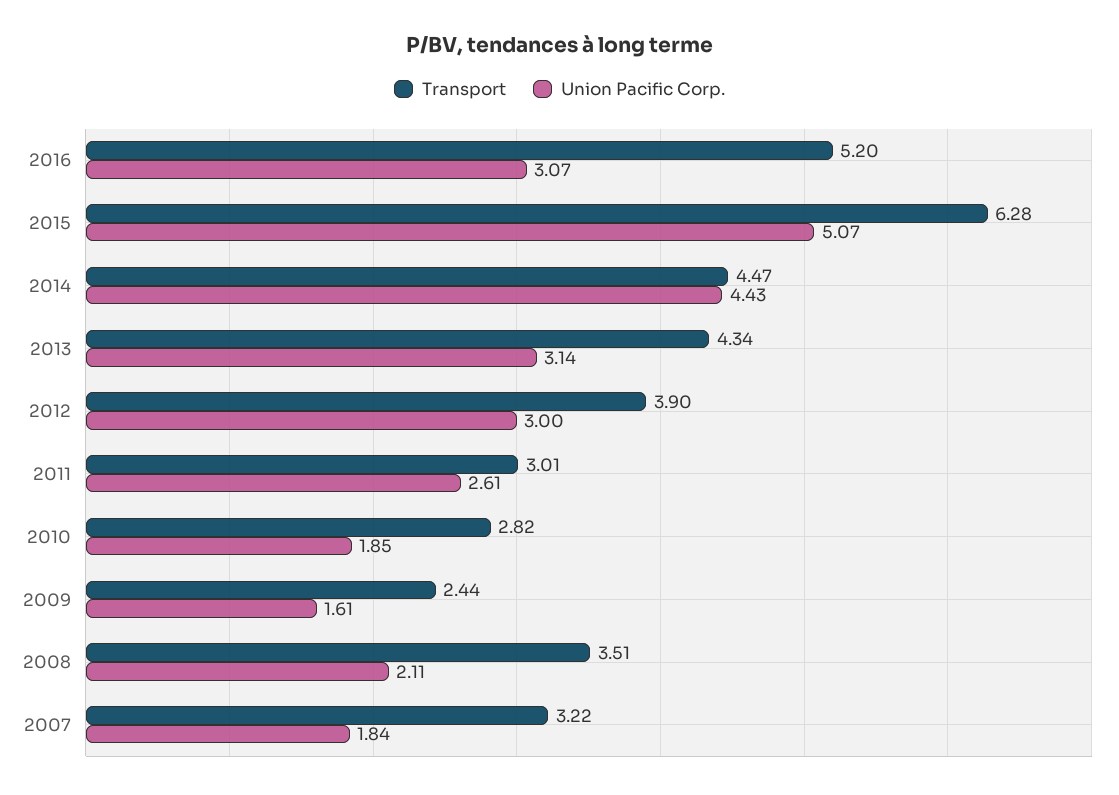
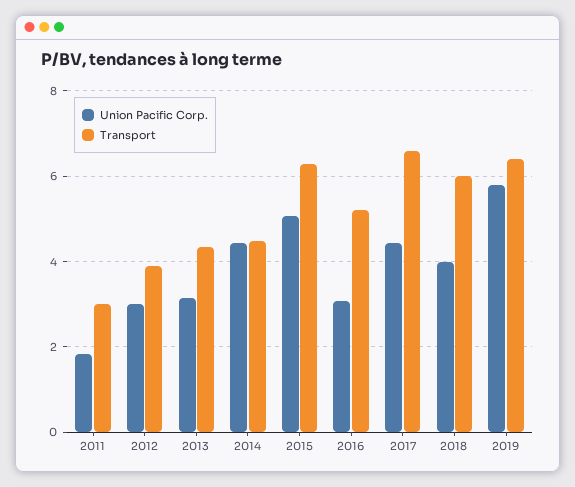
Union Pacific Corp., 2011: 2.61 -> 1.8
Transport, 2010: 2.82 -> none
Union Pacific Corp., 2010: 1.85 -> none
Transport, 2009: 2.44 -> none
Union Pacific Corp., 2009: 1.61 -> none
Transport, 2008: 3.51 -> none
Union Pacific Corp., 2008: 2.11 -> none
Transport, 2007: 3.22 -> none
Union Pacific Corp., 2007: 1.84 -> none
Union Pacific Corp., 2017: none -> 4.4
Transport, 2017: none -> 6.6
Union Pacific Corp., 2018: none -> 4
Transport, 2018: none -> 6
Union Pacific Corp., 2019: none -> 5.8
Transport, 2019: none -> 6.4

